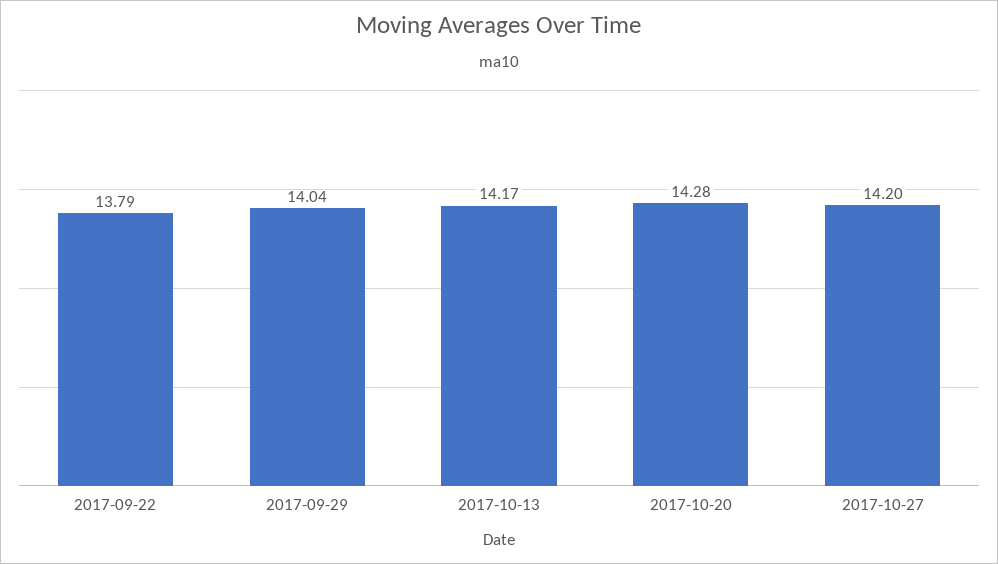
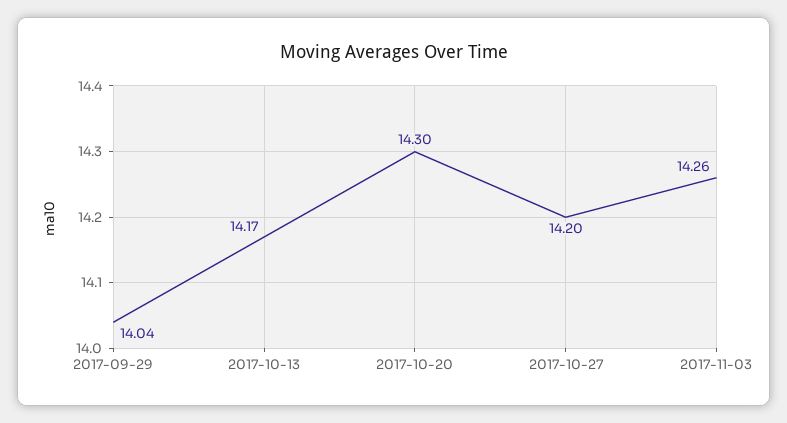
2017-09-22: 13.79 -> none
2017-10-20: 14.28 -> 14.3
2017-11-03: none -> 14.26

